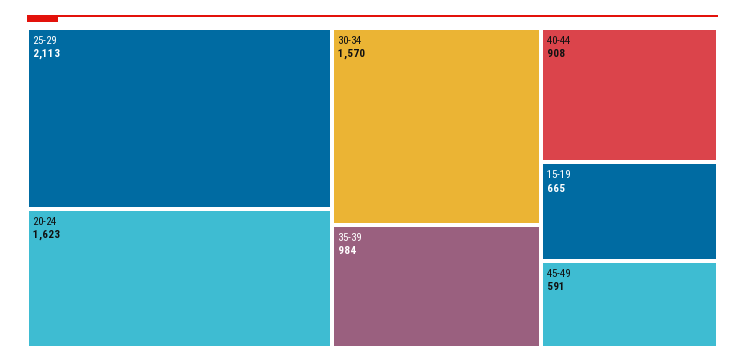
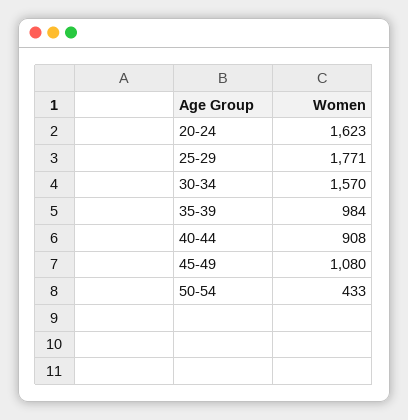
25-29: 2113 -> 1771
15-19: 665 -> none
45-49: 591 -> 1080
50-54: none -> 433

